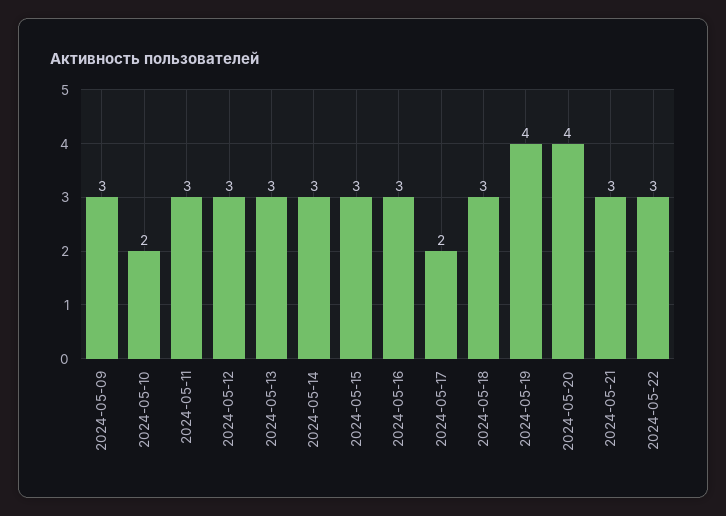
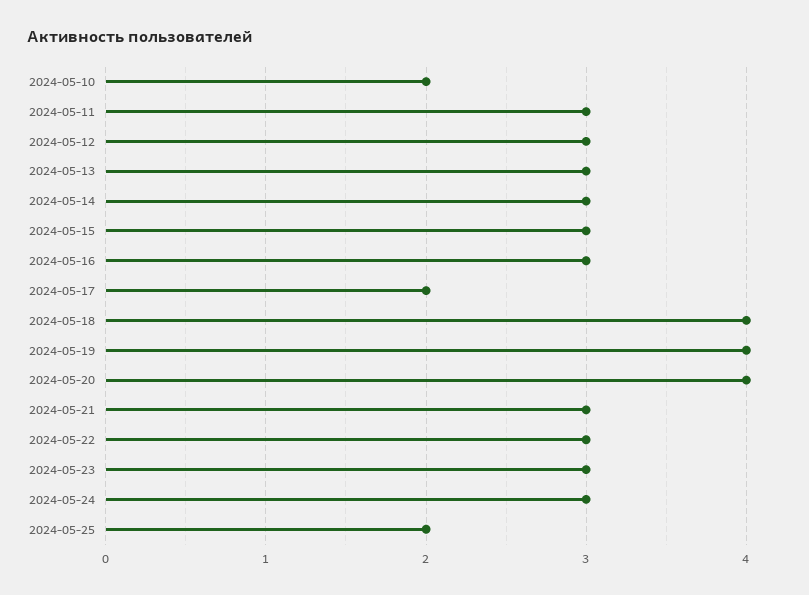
2024-05-09: 3 -> none
2024-05-18: 3 -> 4
2024-05-23: none -> 3
2024-05-24: none -> 3
2024-05-25: none -> 2

